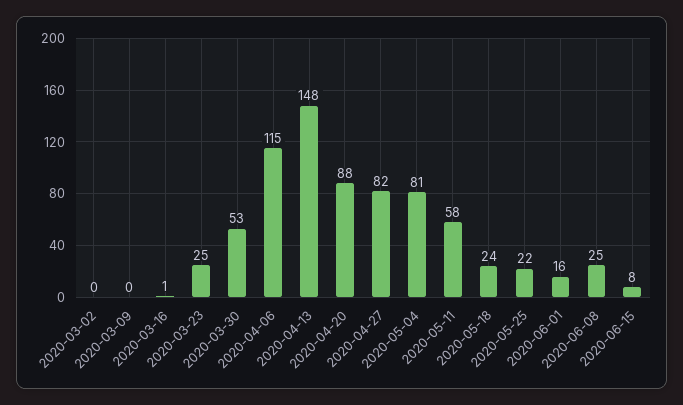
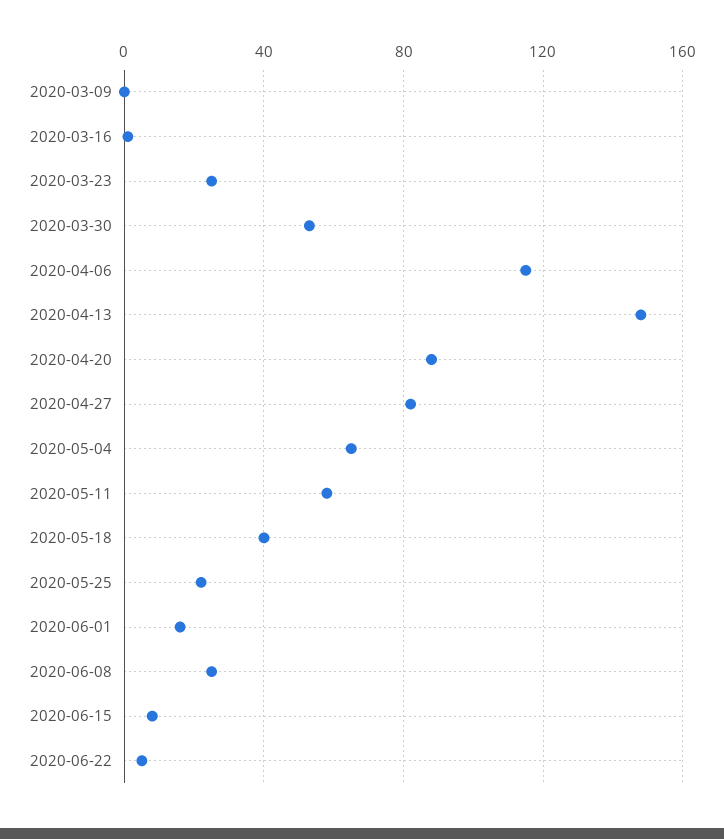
2020-03-02: 0 -> none
2020-05-04: 81 -> 65
2020-05-18: 24 -> 40
2020-06-22: none -> 5

